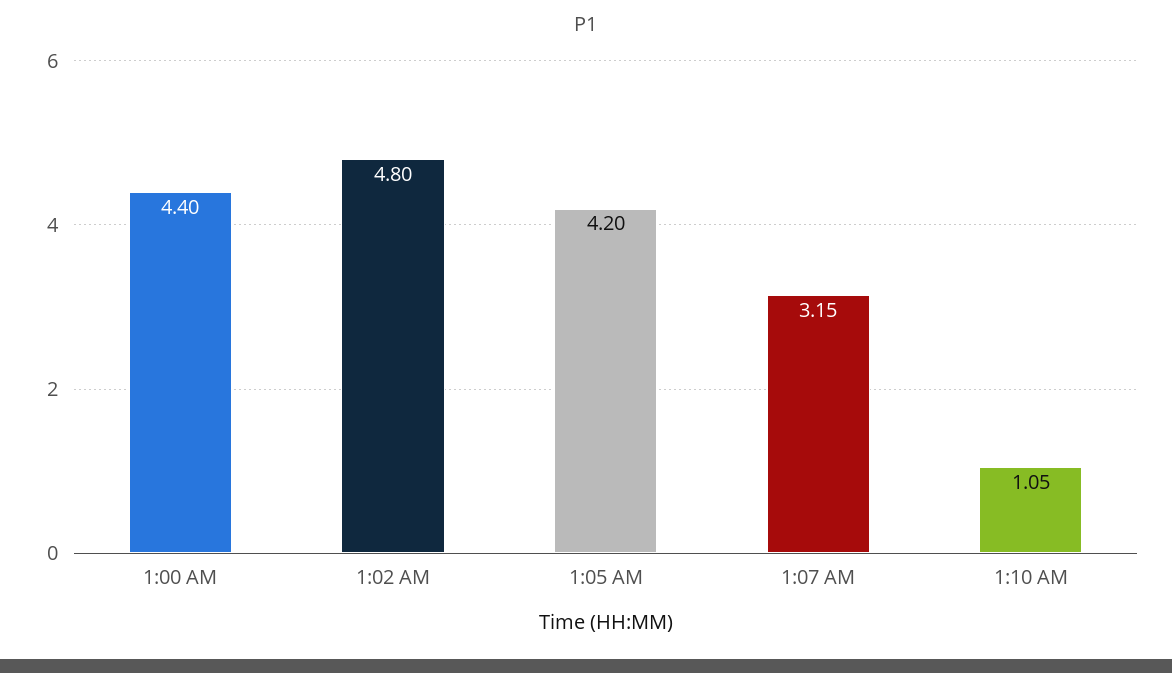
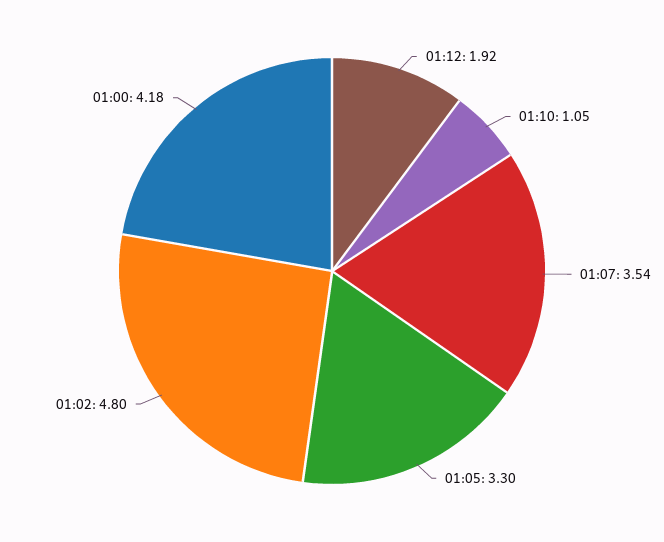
1:00 AM: 4.4 -> 4.18
1:05 AM: 4.2 -> 3.3
1:07 AM: 3.15 -> 3.54
01:12: none -> 1.92

